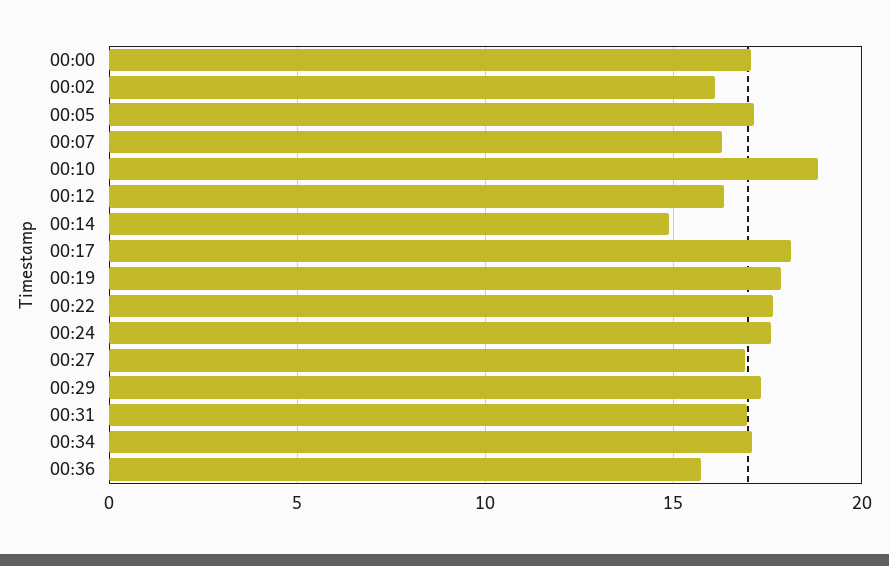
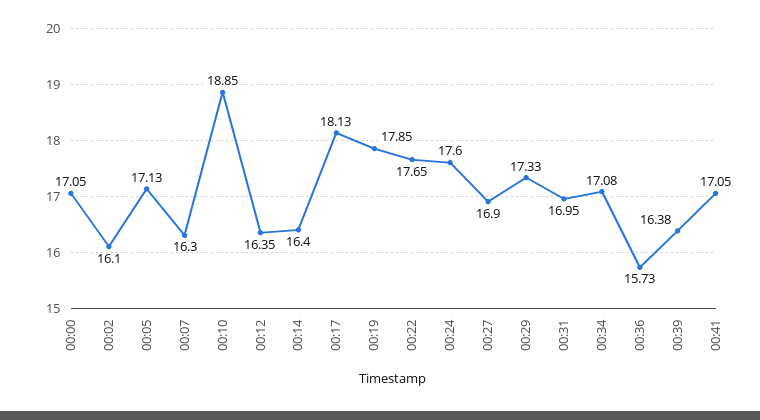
00:14: 15 -> 16.4
00:39: none -> 16.38
00:41: none -> 17.05

